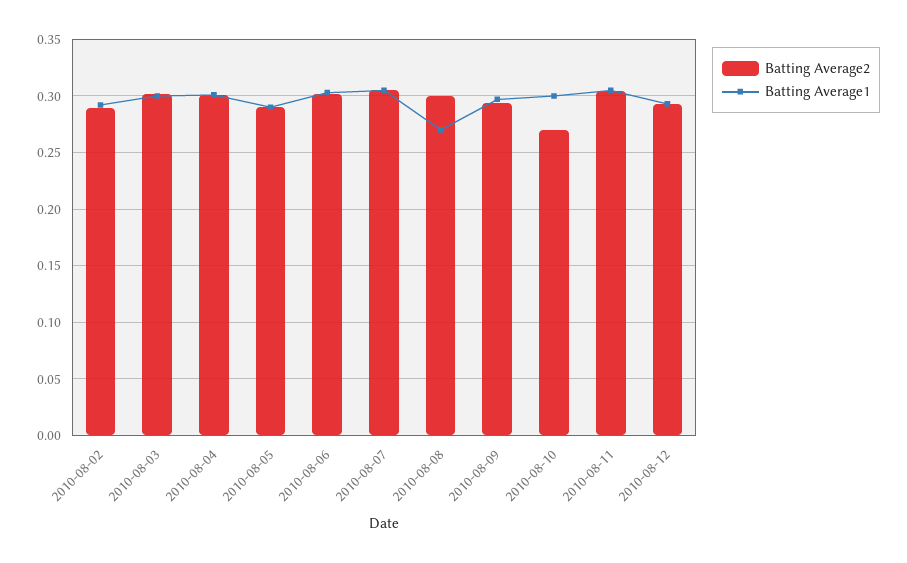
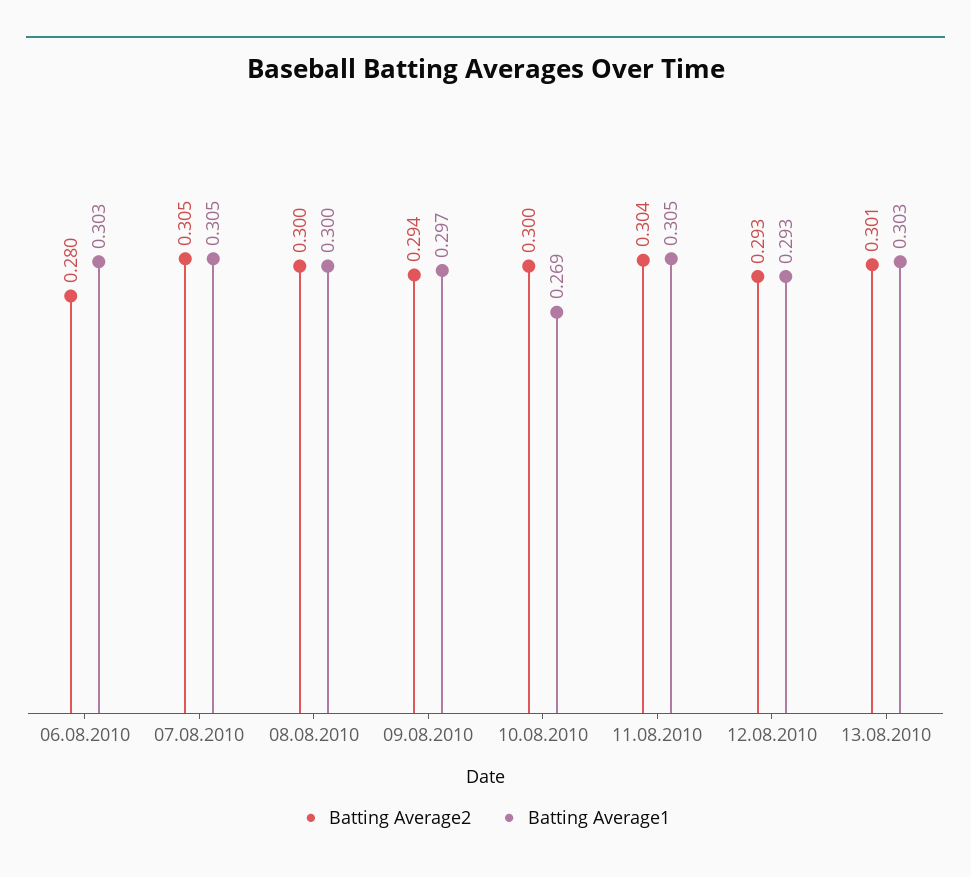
Batting Average2, 2010-08-02: 0.29 -> none
Batting Average1, 2010-08-02: 0.29 -> none
Batting Average2, 2010-08-03: 0.3 -> none
Batting Average1, 2010-08-03: 0.3 -> none
Batting Average2, 2010-08-04: 0.3 -> none
Batting Average1, 2010-08-04: 0.3 -> none
Batting Average2, 2010-08-05: 0.29 -> none
Batting Average1, 2010-08-05: 0.29 -> none
Batting Average2, 2010-08-06: 0.3 -> 0.28
Batting Average1, 2010-08-08: 0.27 -> 0.3
Batting Average2, 2010-08-10: 0.27 -> 0.3
Batting Average1, 2010-08-10: 0.3 -> 0.269
Batting Average2, 13.08.2010: none -> 0.301
Batting Average1, 13.08.2010: none -> 0.303

